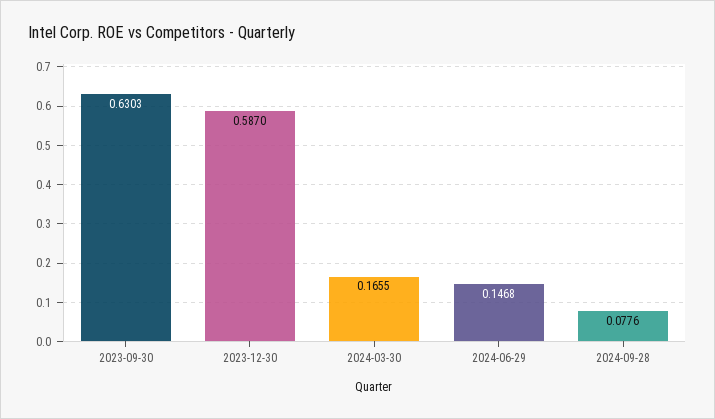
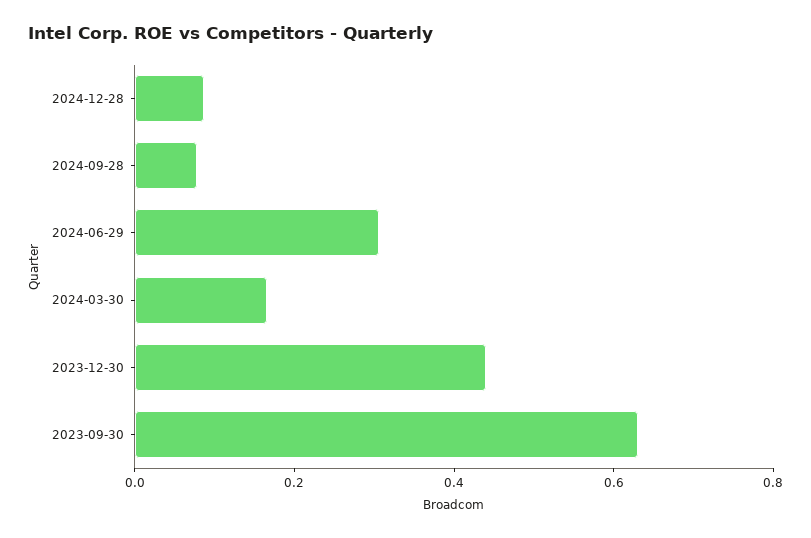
2023-12-30: 0.587 -> 0.45
2024-06-29: 0.1468 -> 0.3
2024-12-28: none -> 0.1

